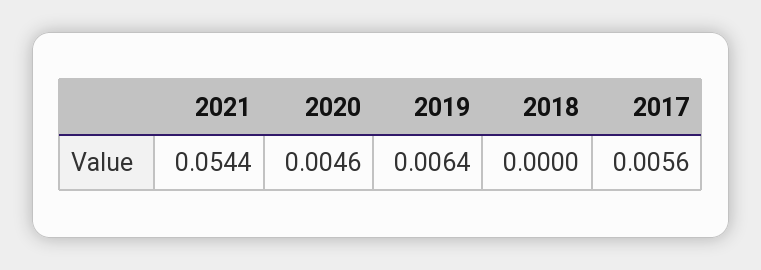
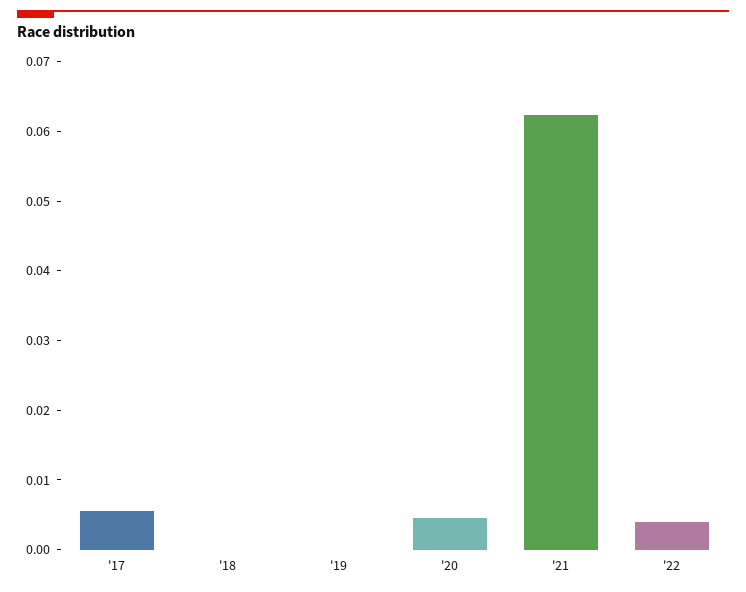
2021: 0.0544 -> 0.062
2019: 0.0064 -> 0
'22: none -> 0.004

